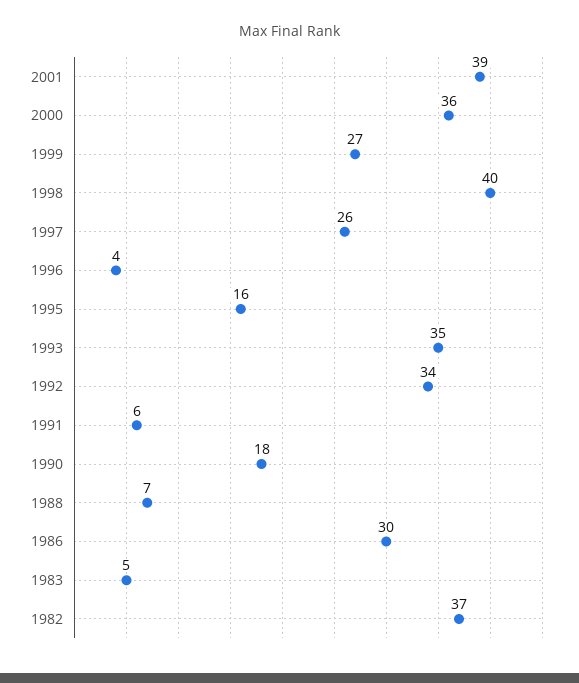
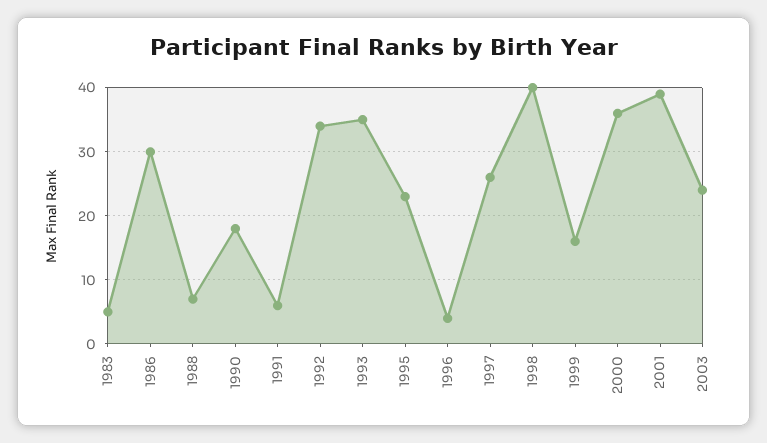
1999: 27 -> 16
1995: 16 -> 23
1982: 37 -> none
2003: none -> 24

